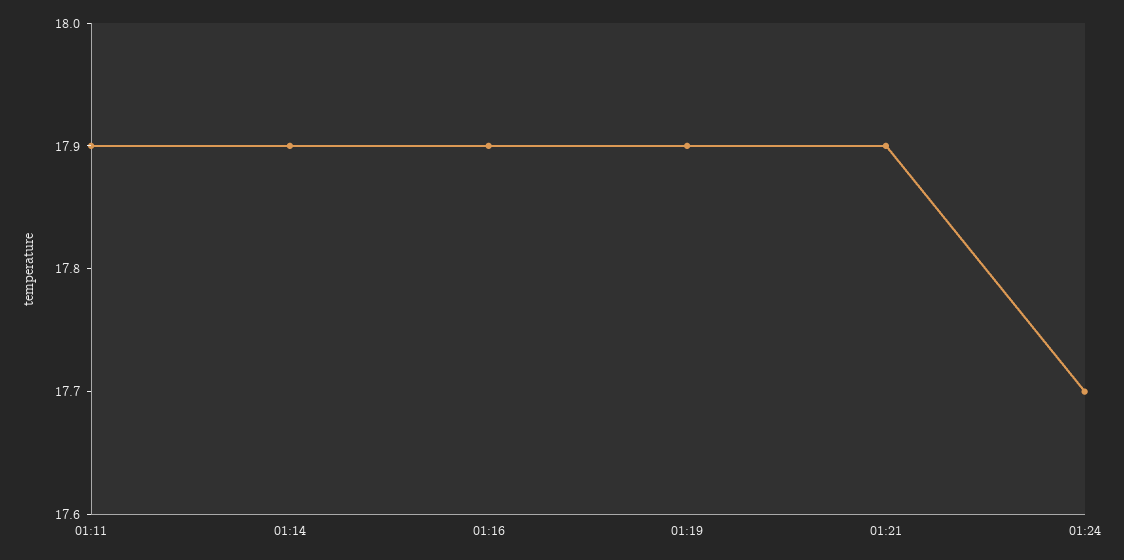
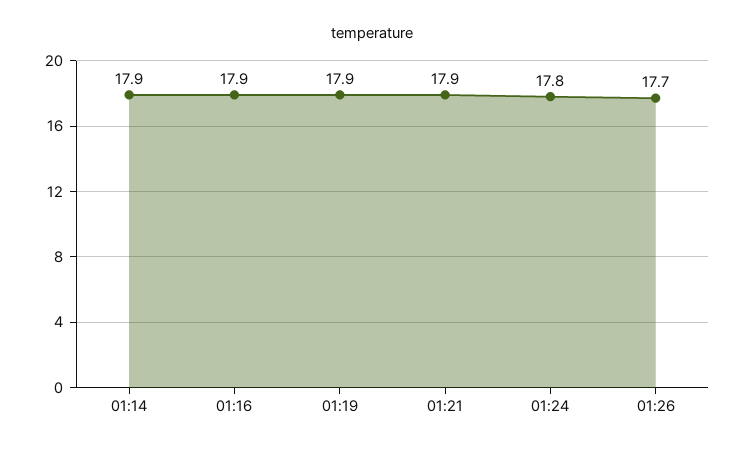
01:11: 17.9 -> none
01:24: 17.7 -> 17.8
01:26: none -> 17.7

